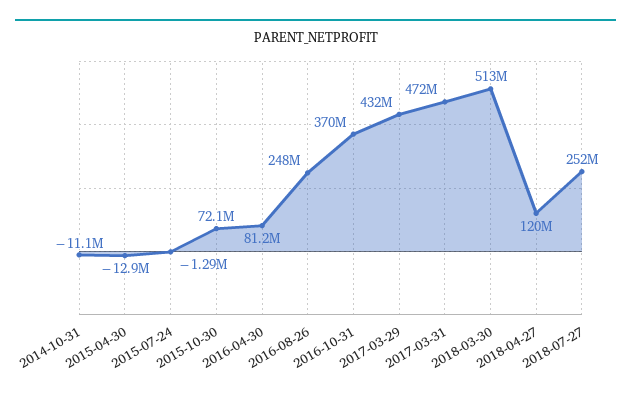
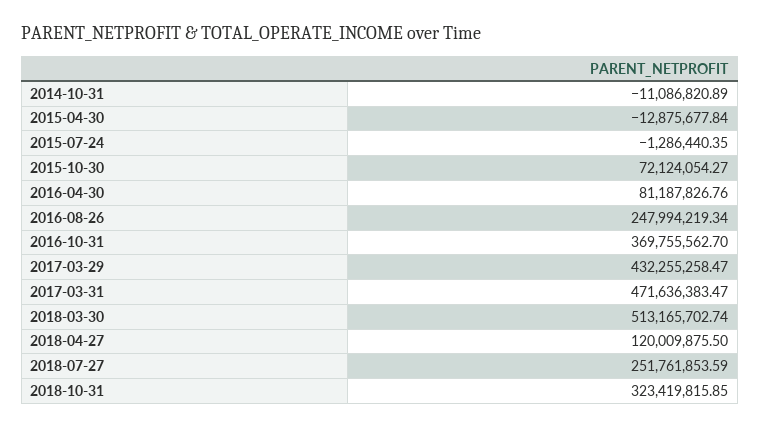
2018-10-31: none -> 323419815.85

